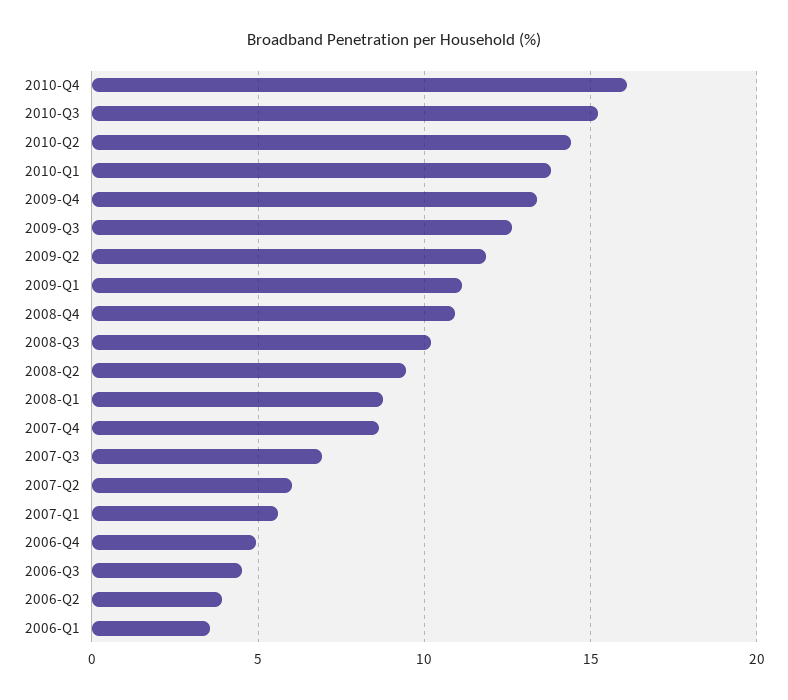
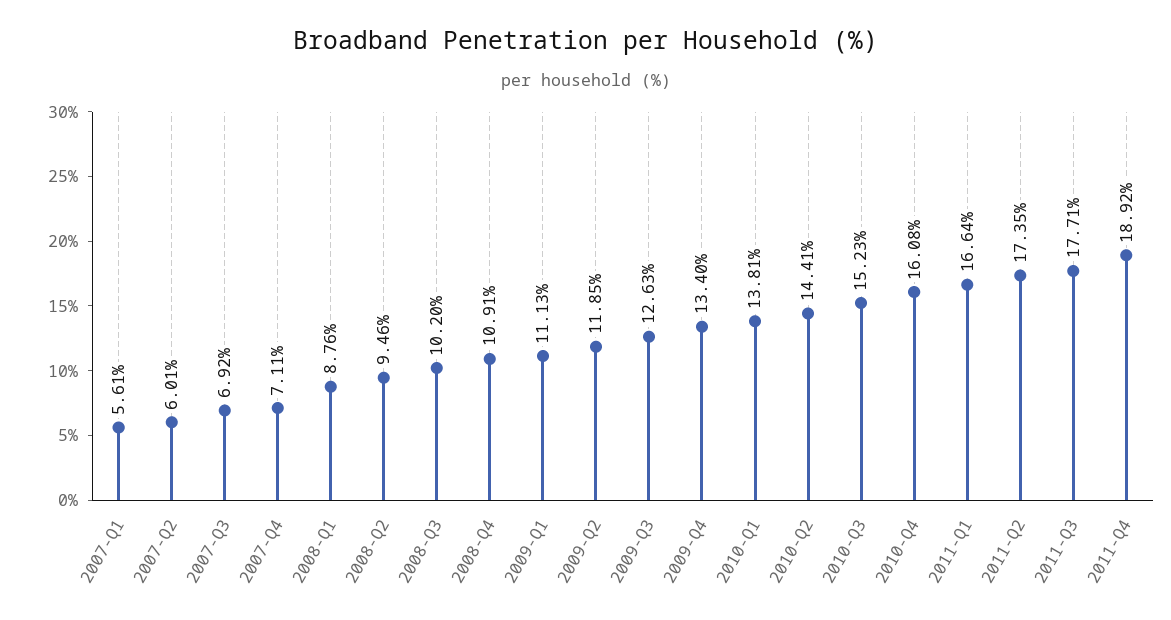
2007-Q4: 8.5 -> 7.11
2006-Q4: 5 -> none
2006-Q3: 4.5 -> none
2006-Q2: 4 -> none
2006-Q1: 3.5 -> none
2011-Q1: none -> 16.64
2011-Q2: none -> 17.35
2011-Q3: none -> 17.71
2011-Q4: none -> 18.92

